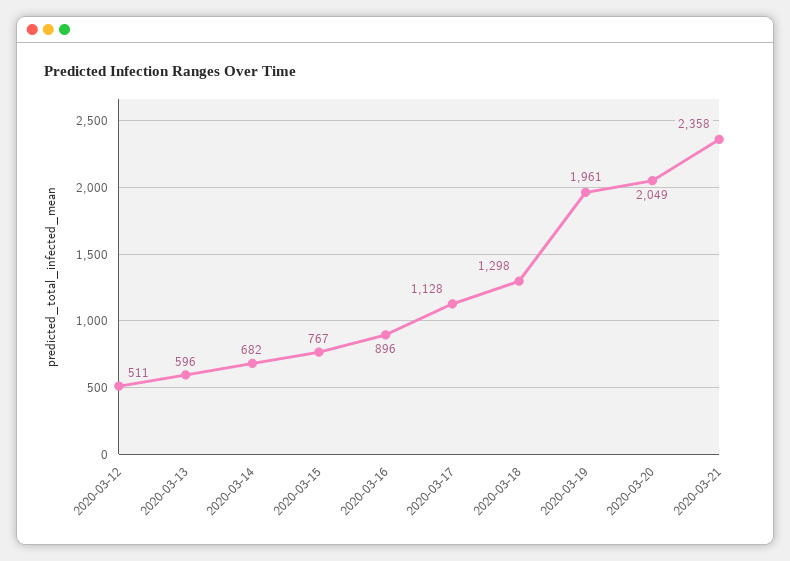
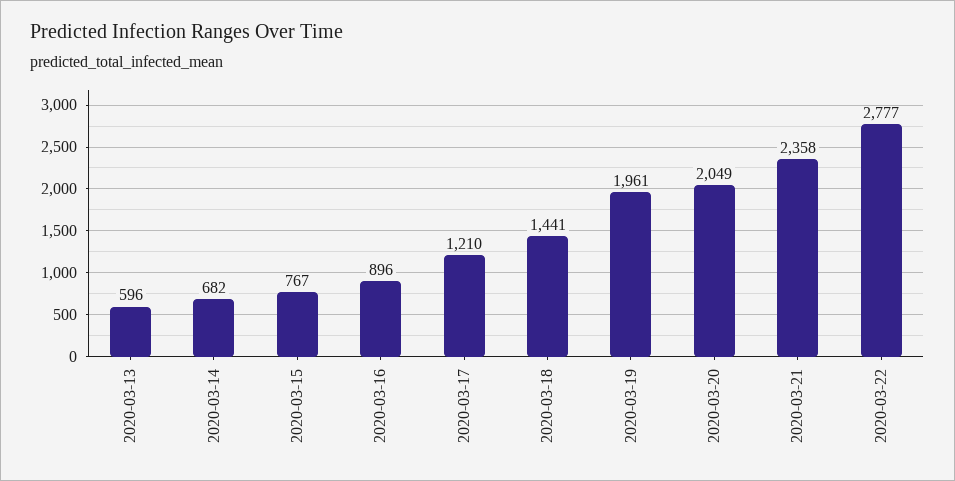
2020-03-12: 511 -> none
2020-03-17: 1128 -> 1210
2020-03-18: 1298 -> 1441
2020-03-22: none -> 2777

